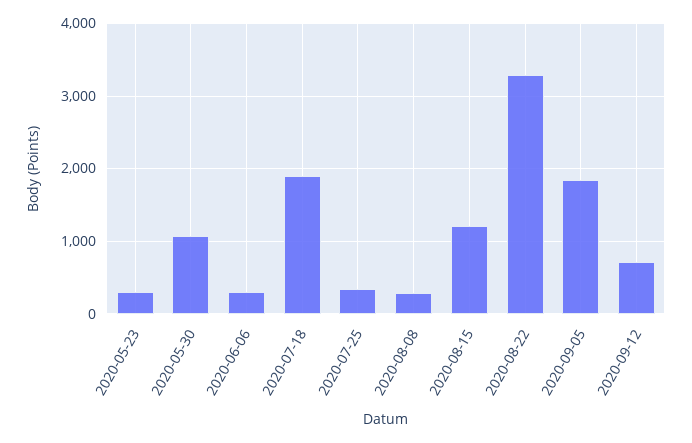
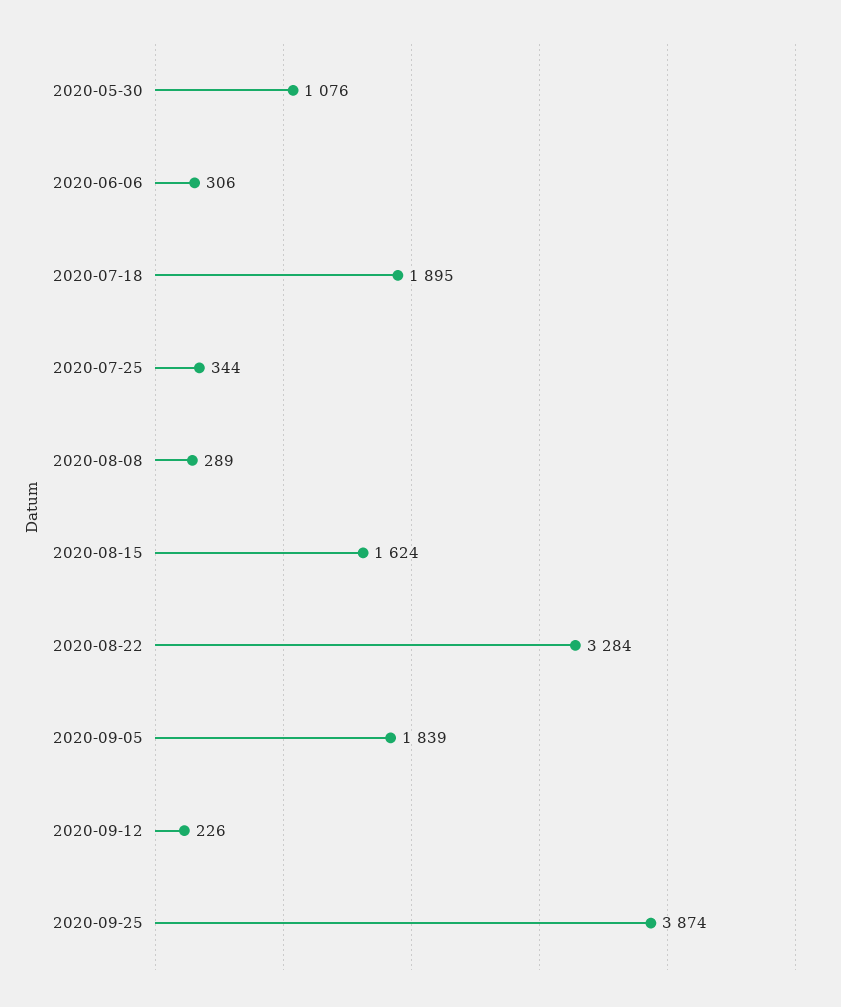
2020-05-23: 300 -> none
2020-08-15: 1200 -> 1624
2020-09-12: 700 -> 226
2020-09-25: none -> 3874

